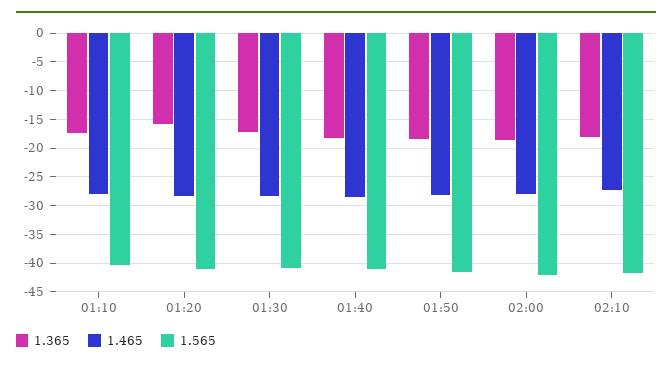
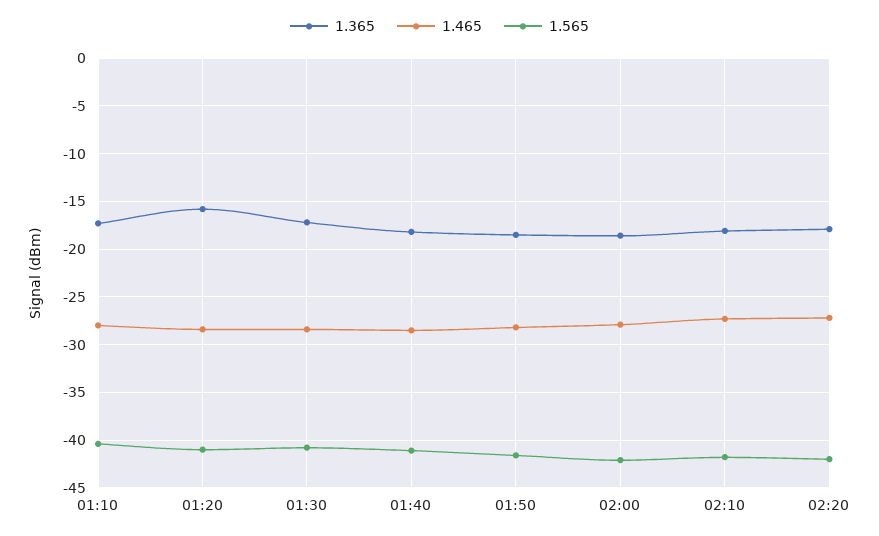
1.365, 02:20: none -> -18
1.465, 02:20: none -> -27
1.565, 02:20: none -> -42

